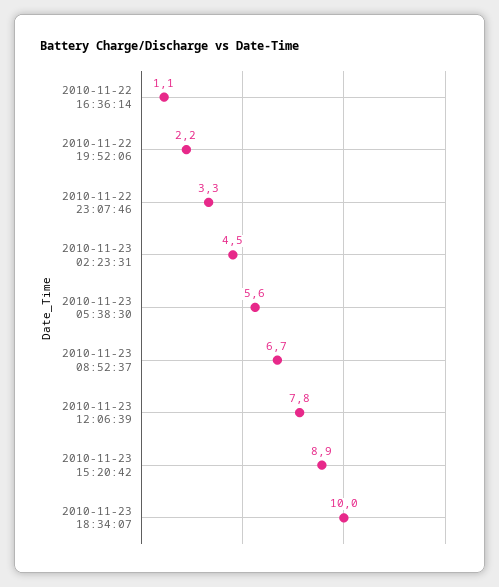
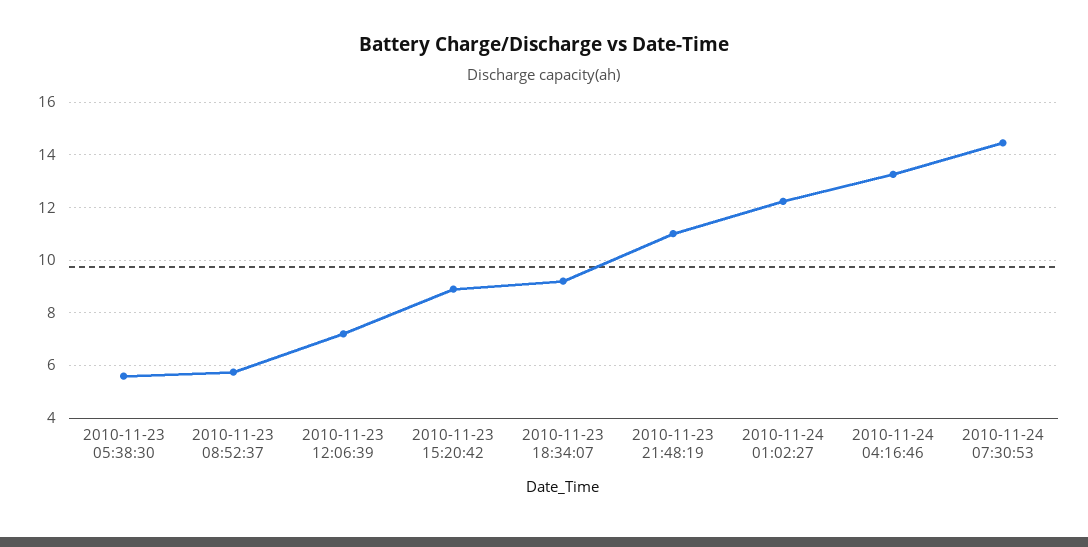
2010-11-22 16:36:14: 1.1 -> none
2010-11-22 19:52:06: 2.2 -> none
2010-11-22 23:07:46: 3.3 -> none
2010-11-23 02:23:31: 4.5 -> none
2010-11-23 08:52:37: 6.7 -> 5.75
2010-11-23 12:06:39: 7.8 -> 7.25
2010-11-23 18:34:07: 10 -> 9.25
2010-11-23 21:48:19: none -> 11
2010-11-24 01:02:27: none -> 12.25
2010-11-24 04:16:46: none -> 13.25
2010-11-24 07:30:53: none -> 14.5

